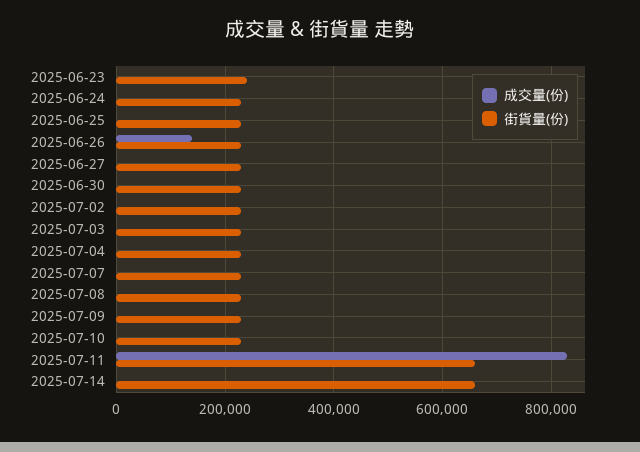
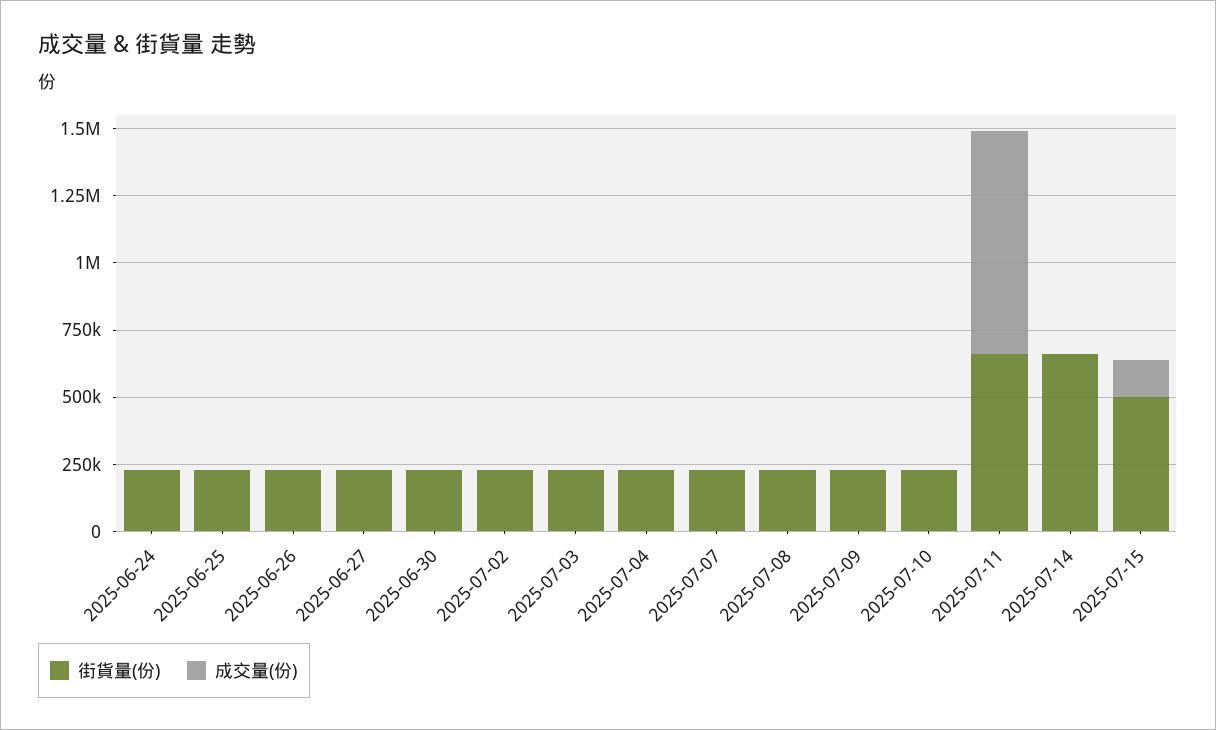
成交量(份), 2025-06-23: 0 -> none
街貨量(份), 2025-06-23: 240000 -> none
成交量(份), 2025-06-26: 140000 -> 0
街貨量(份), 2025-07-15: none -> 500000
成交量(份), 2025-07-15: none -> 150000

